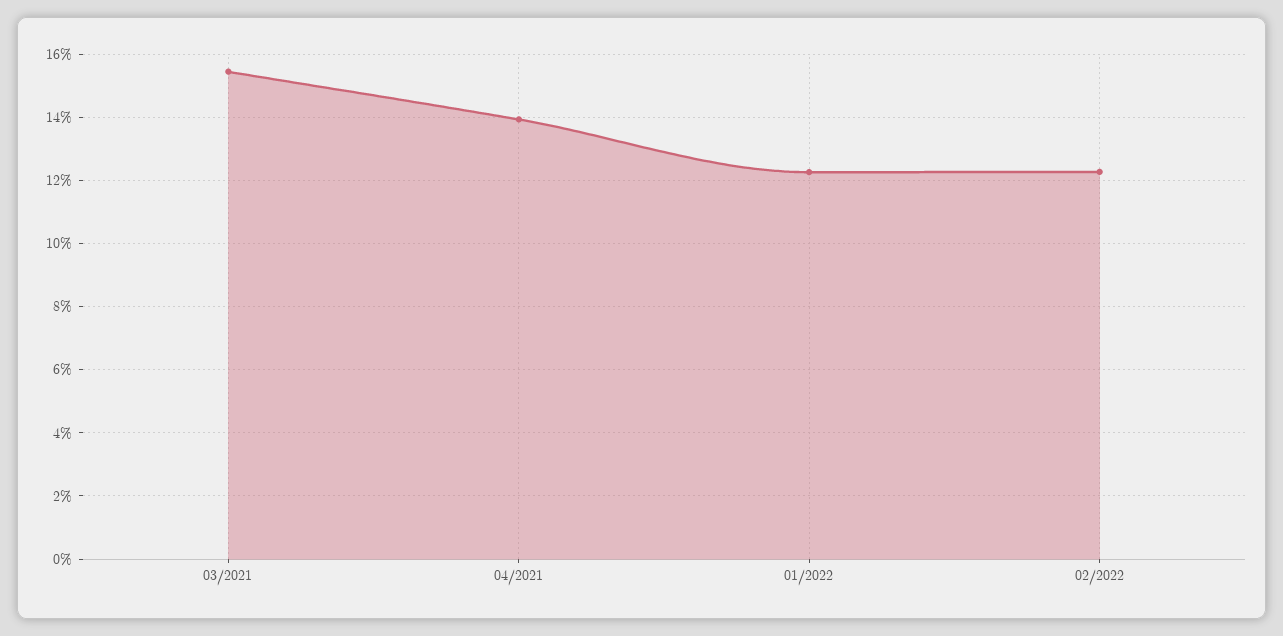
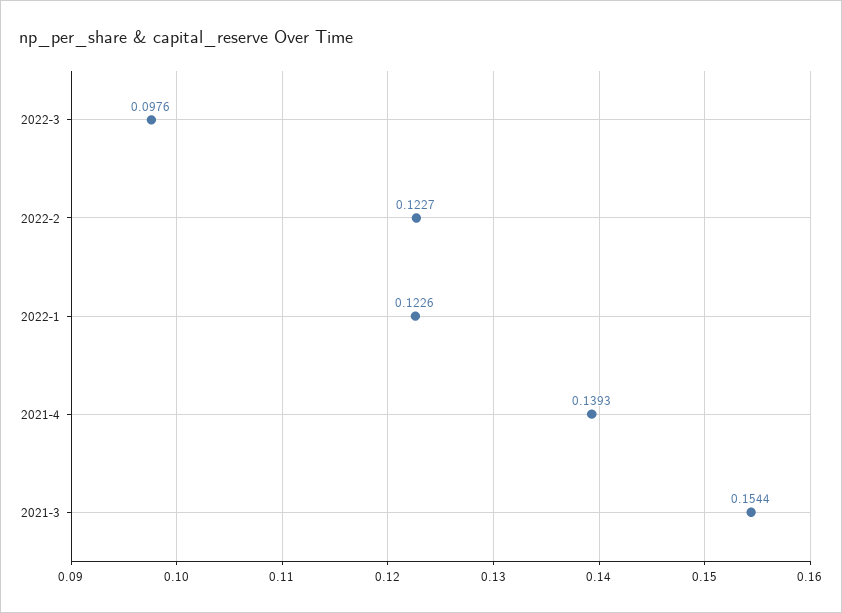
2022-3: none -> 0.0976

